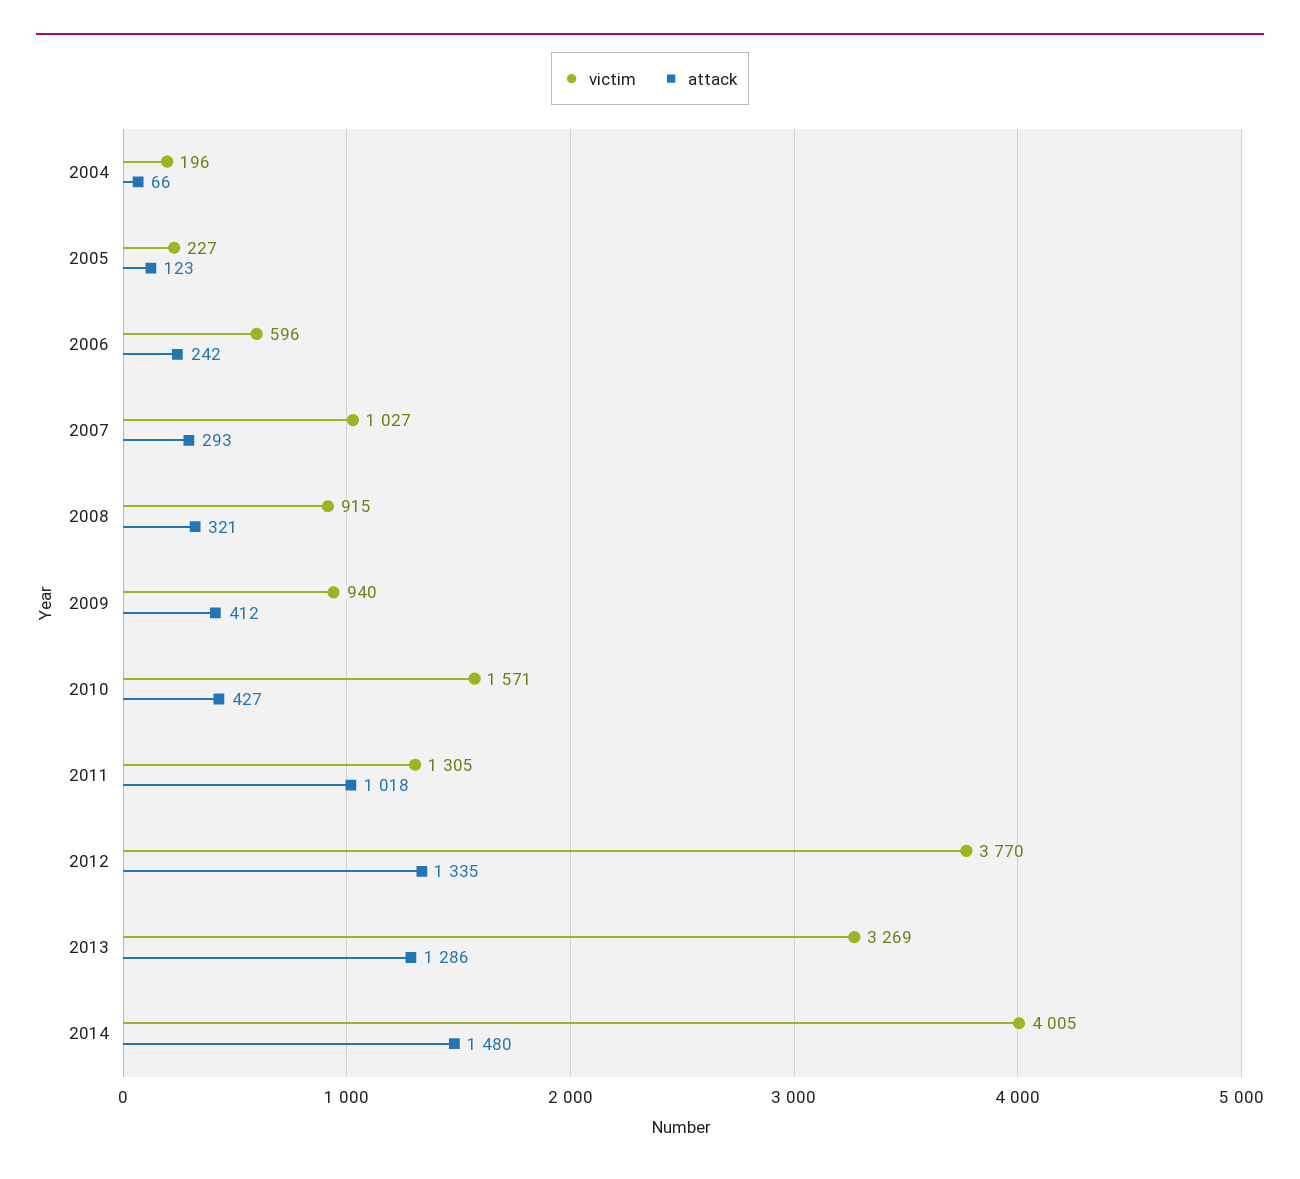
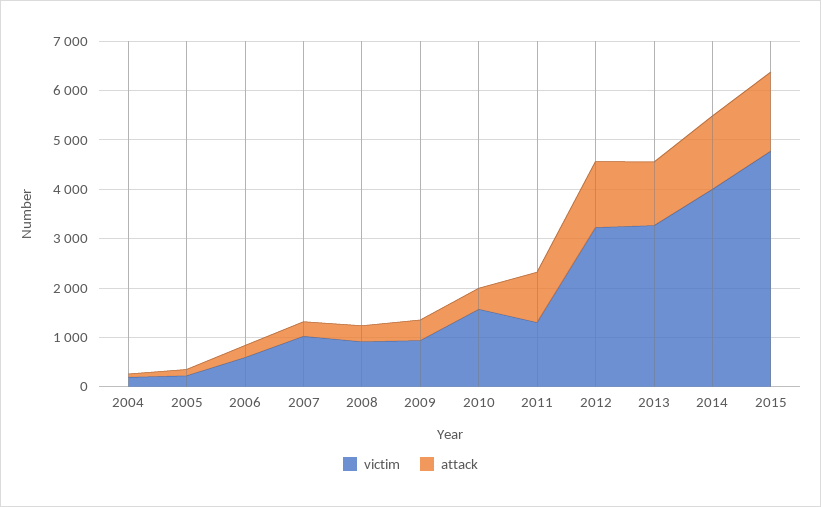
victim, 2012: 3770 -> 3200
victim, 2015: none -> 4800
attack, 2015: none -> 1600

